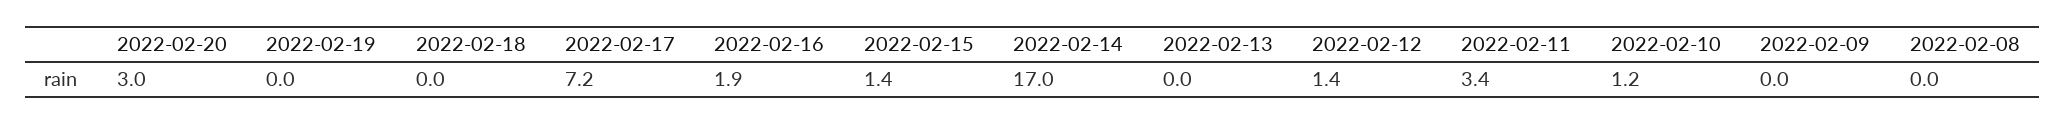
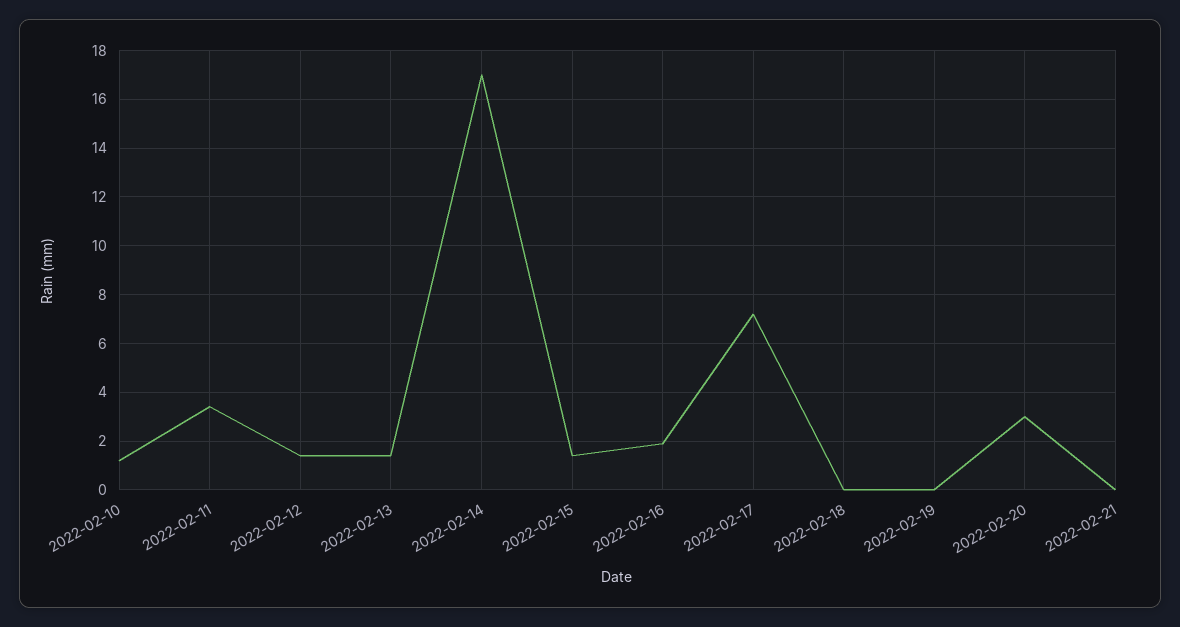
2022-02-13: 0 -> 1.5
2022-02-09: 0 -> none
2022-02-08: 0 -> none
2022-02-21: none -> 0

